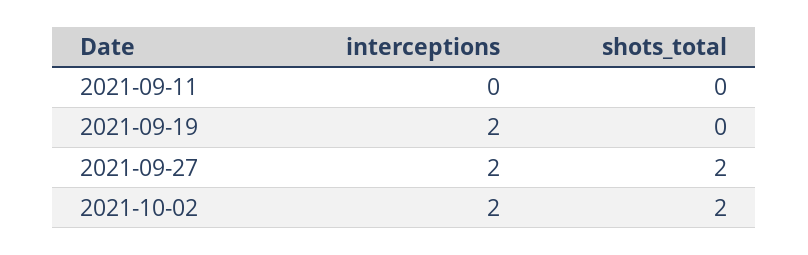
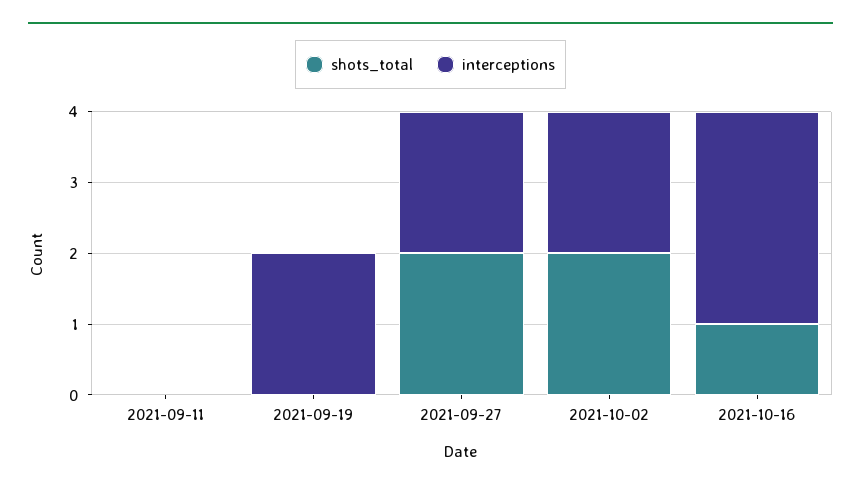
shots_total, 2021-10-16: none -> 1
interceptions, 2021-10-16: none -> 3

